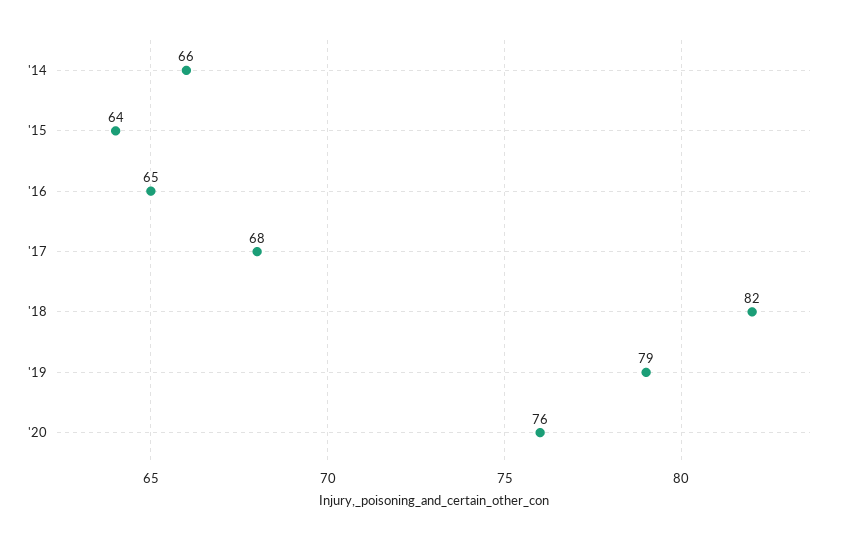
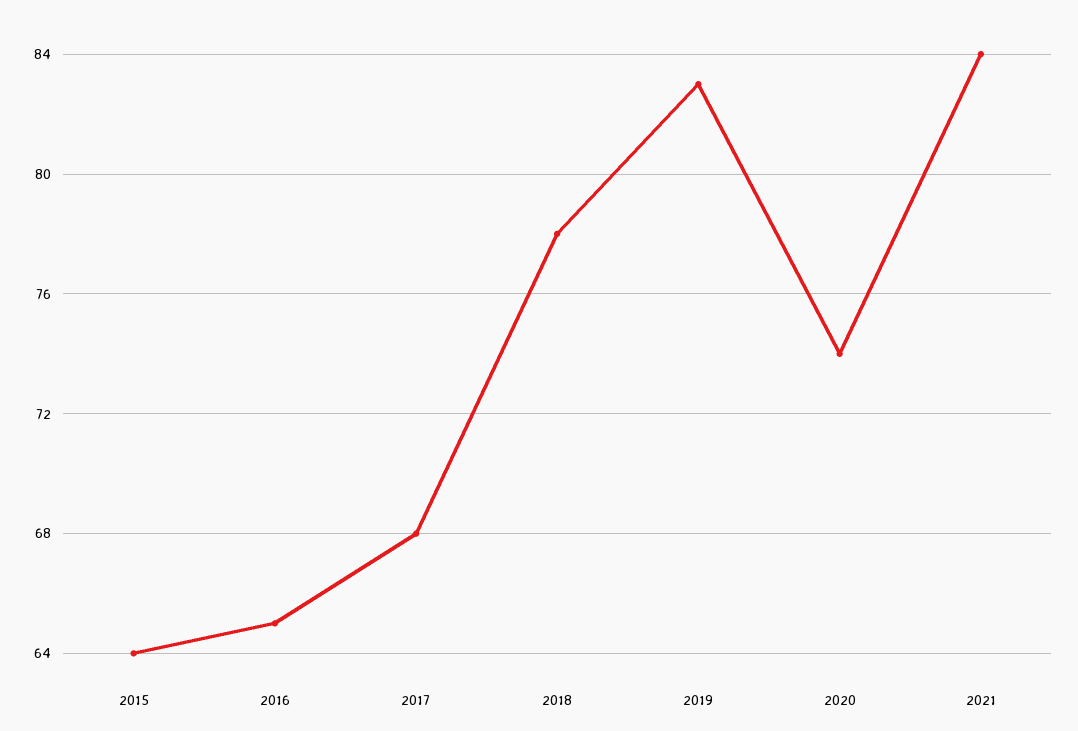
'14: 66 -> none
'18: 82 -> 78
'19: 79 -> 83
'20: 76 -> 74
2021: none -> 84

